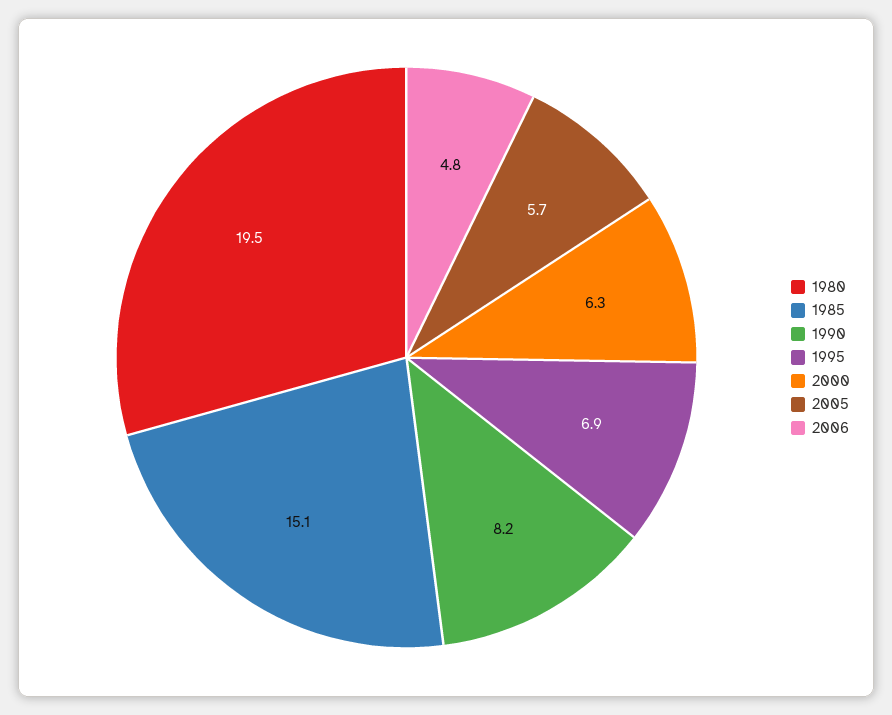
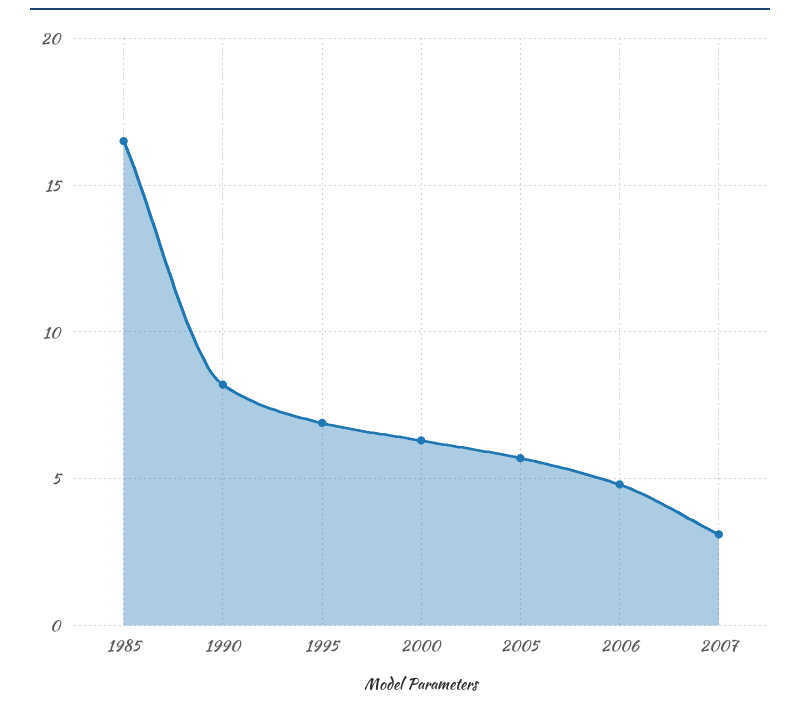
1980: 19.5 -> none
1985: 15.1 -> 16.5
2007: none -> 3

